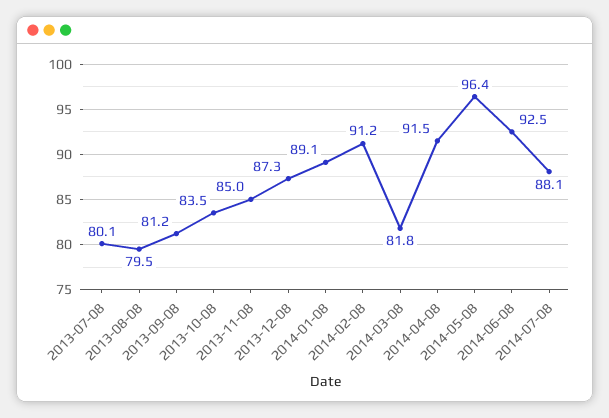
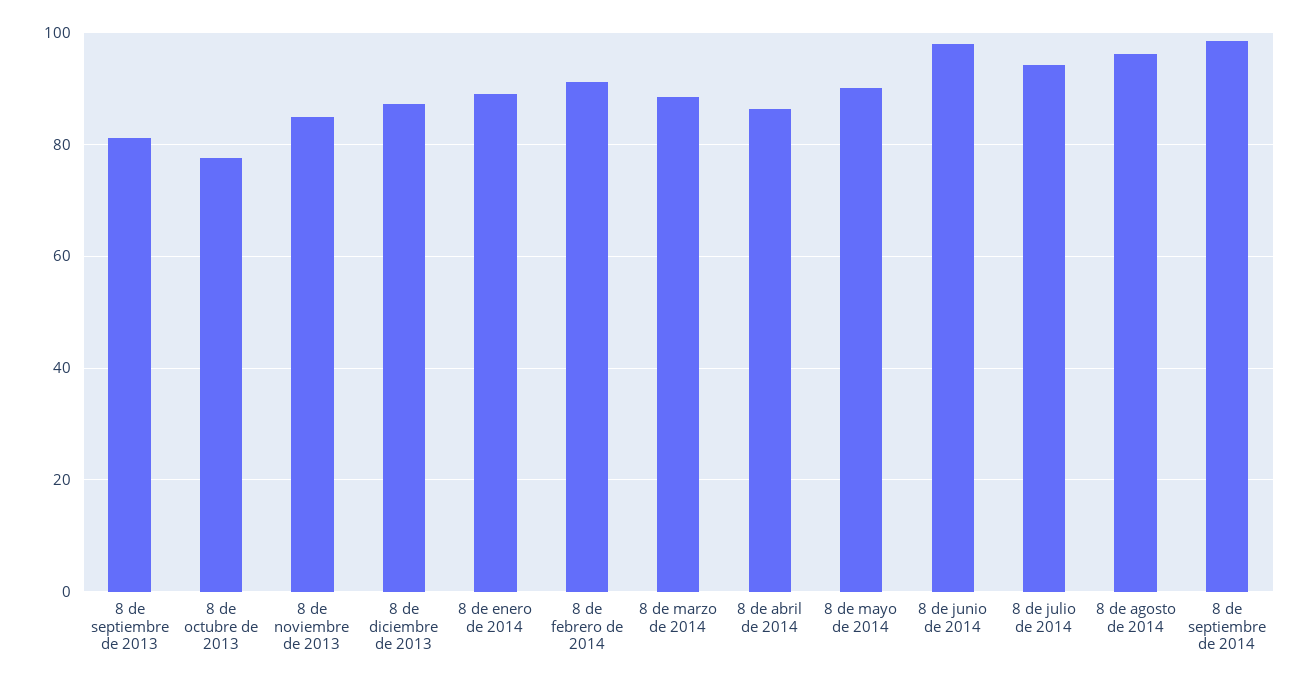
2013-07-08: 80.1 -> none
2013-08-08: 79.5 -> none
2013-10-08: 83.5 -> 78
2014-03-08: 81.8 -> 88
2014-04-08: 91.5 -> 86
2014-05-08: 96.4 -> 90
2014-06-08: 92.5 -> 98
2014-07-08: 88.1 -> 94
8 de agosto de 2014: none -> 96
8 de septiembre de 2014: none -> 98

